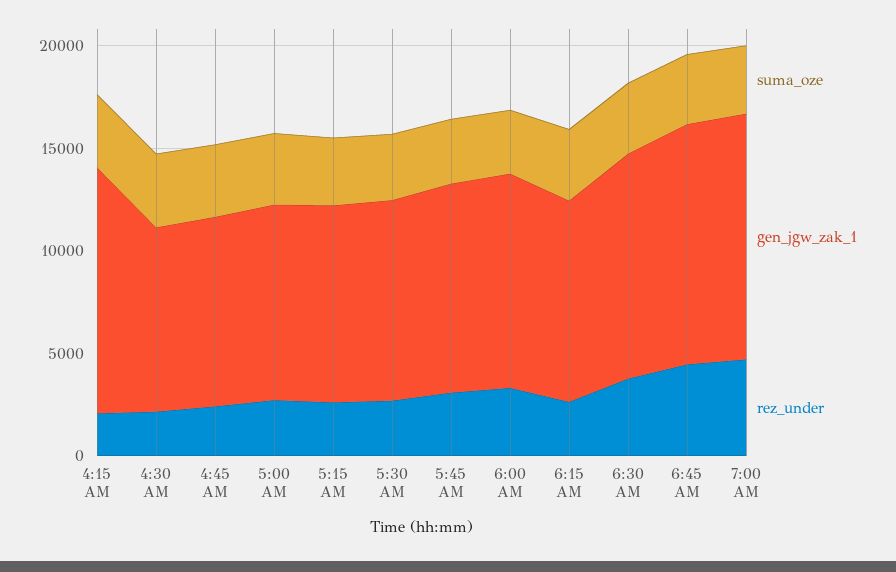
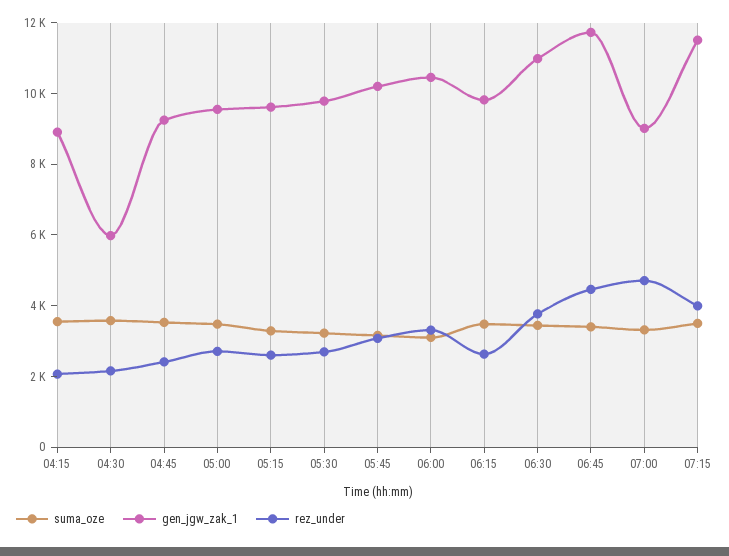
gen_jgw_zak_1, 4:15 AM: 12000 -> 9000
gen_jgw_zak_1, 4:30 AM: 9000 -> 6000
gen_jgw_zak_1, 7:00 AM: 12000 -> 9000
suma_oze, 07:15: none -> 3500
gen_jgw_zak_1, 07:15: none -> 11500
rez_under, 07:15: none -> 4000

